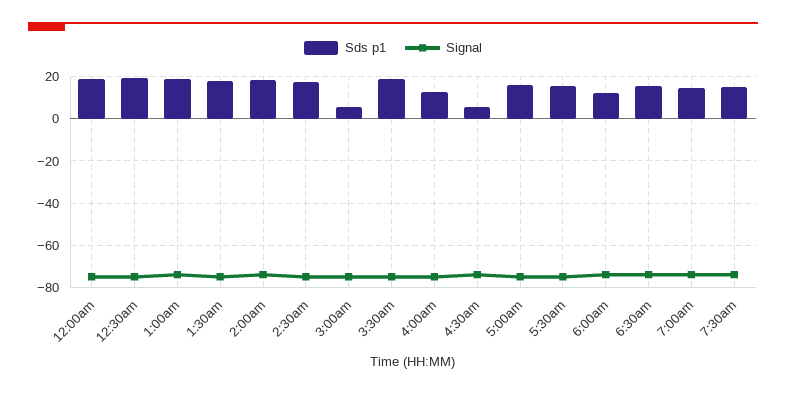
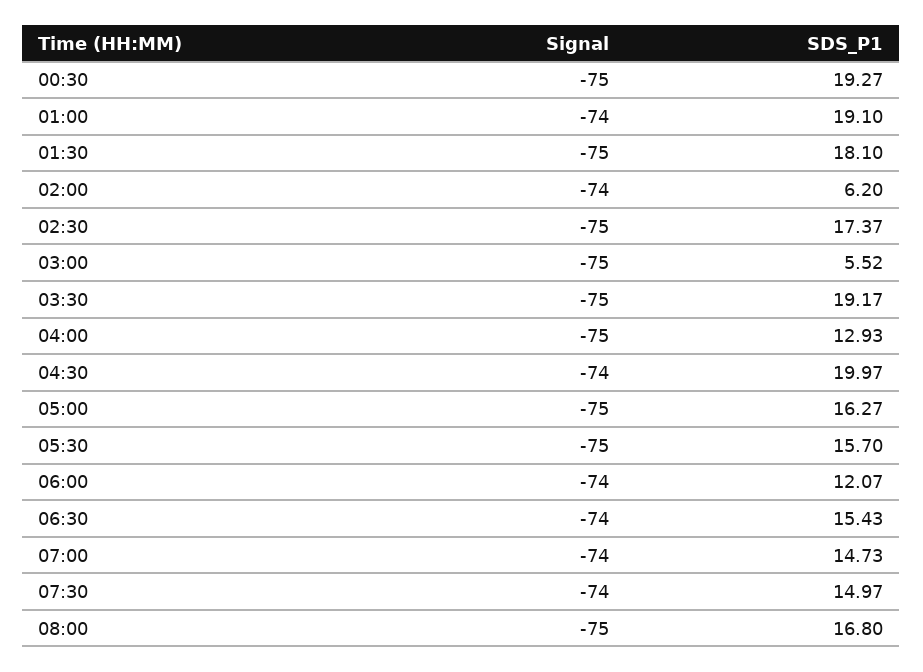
Sds p1, 12:00am: 20 -> none
Signal, 12:00am: -75 -> none
Sds p1, 2:00am: 20 -> 6.2
Sds p1, 4:30am: 5 -> 19.97
Signal, 08:00: none -> -75
Sds p1, 08:00: none -> 16.8

